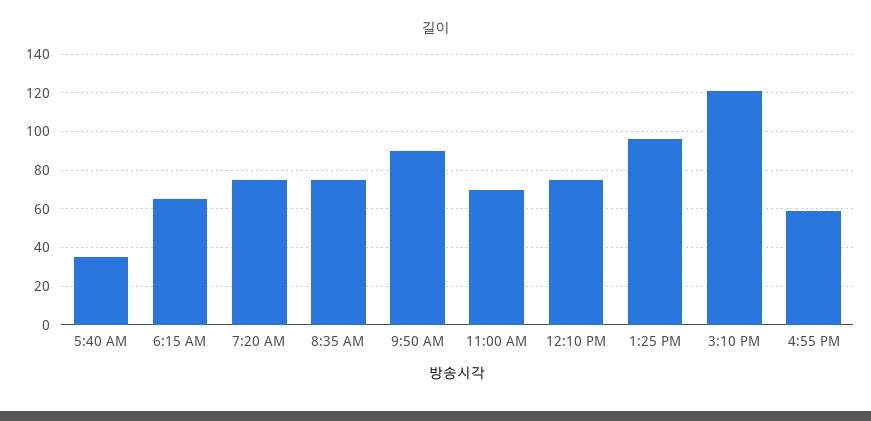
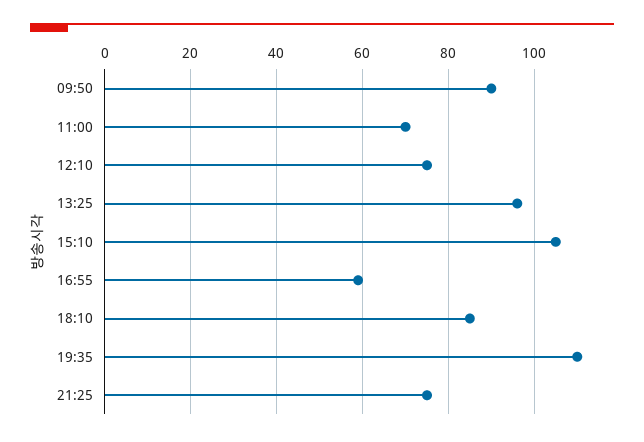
5:40 AM: 35 -> none
6:15 AM: 65 -> none
7:20 AM: 75 -> none
8:35 AM: 75 -> none
3:10 PM: 120 -> 105
18:10: none -> 85
19:35: none -> 110
21:25: none -> 75

